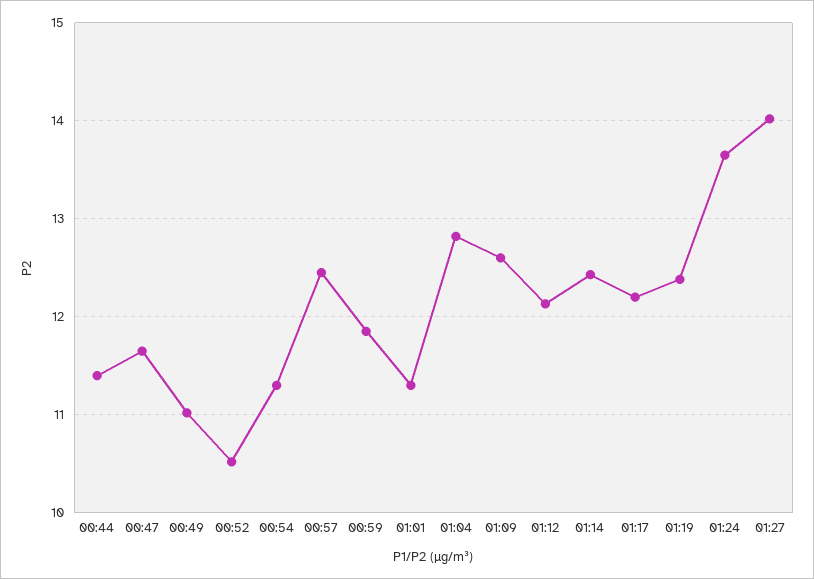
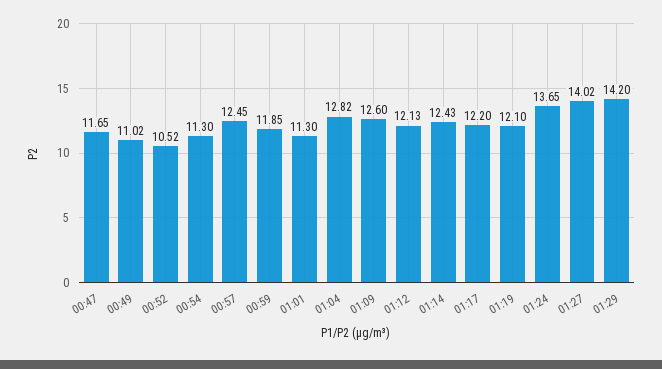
00:44: 11.4 -> none
01:19: 12.4 -> 12.1
01:29: none -> 14.2

